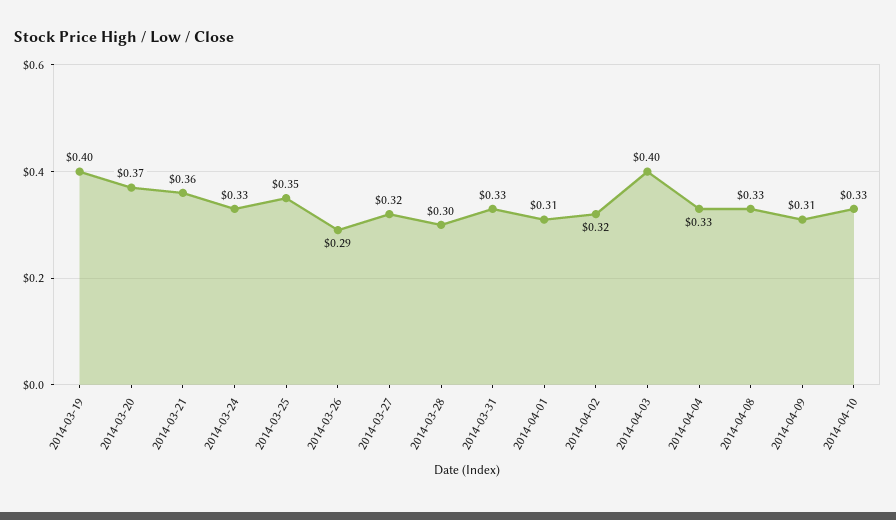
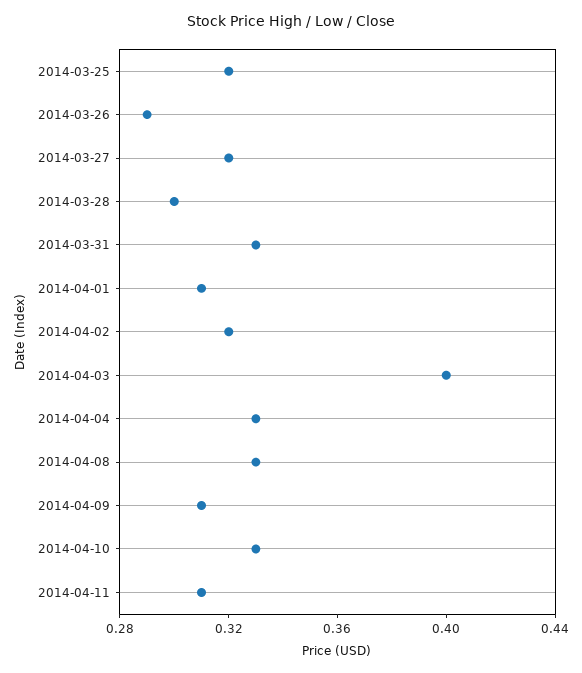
2014-03-19: 0.4 -> none
2014-03-20: 0.37 -> none
2014-03-21: 0.36 -> none
2014-03-24: 0.33 -> none
2014-03-25: 0.35 -> 0.32
2014-04-11: none -> 0.31

